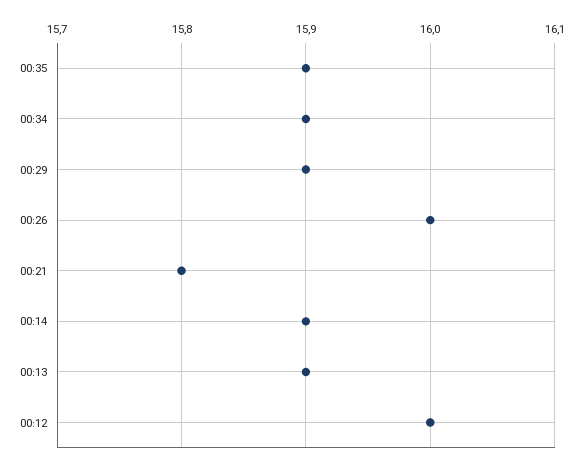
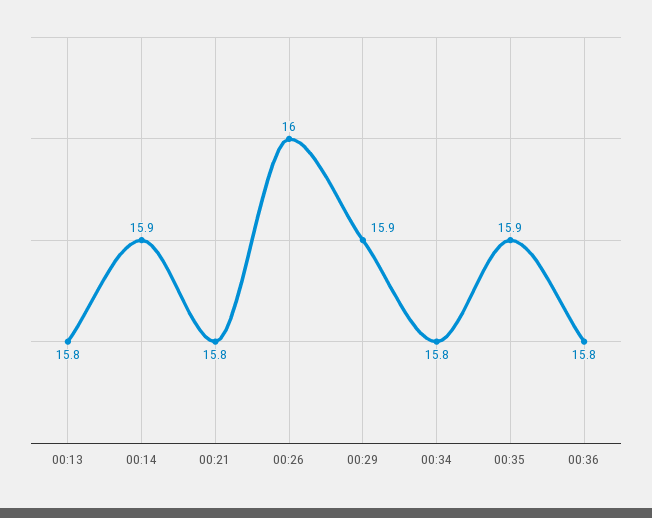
00:34: 15.9 -> 15.8
00:13: 15.9 -> 15.8
00:12: 16 -> none
00:36: none -> 15.8

